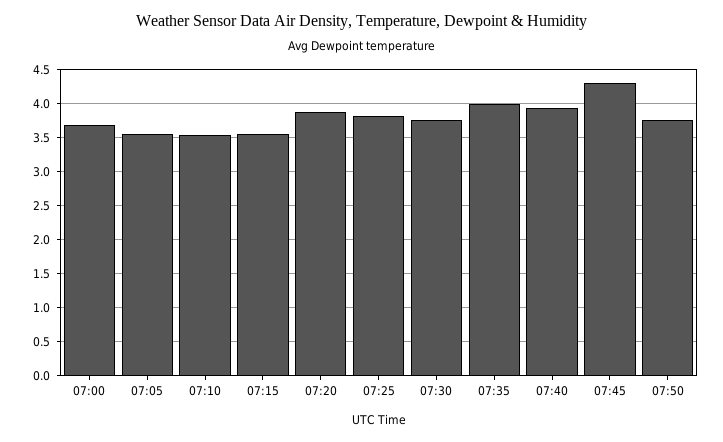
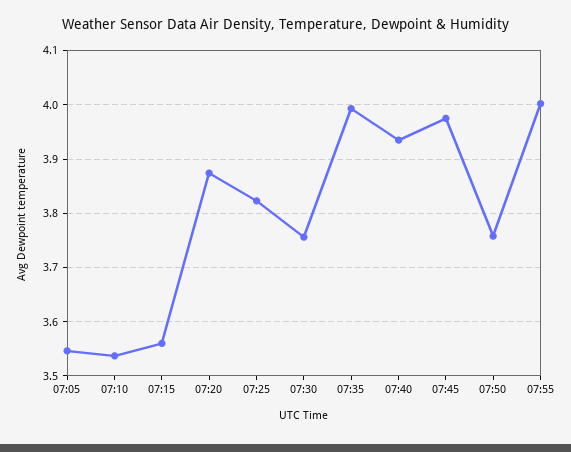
07:00: 3.7 -> none
07:45: 4.3 -> 3.98
07:55: none -> 4

